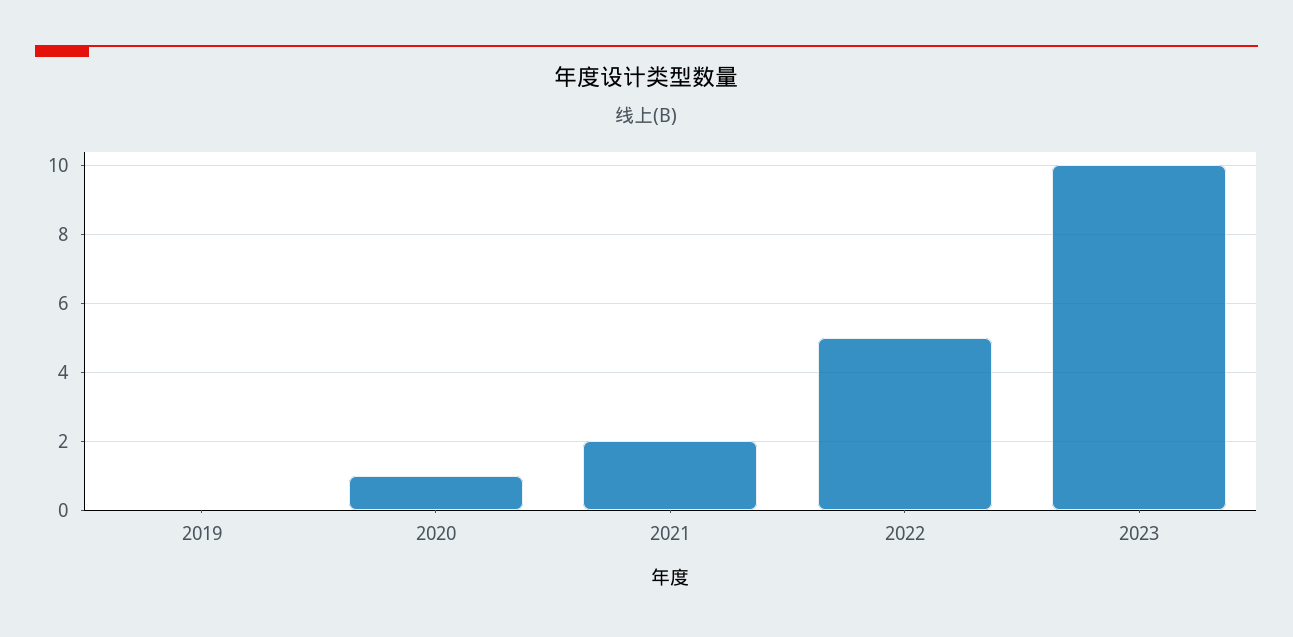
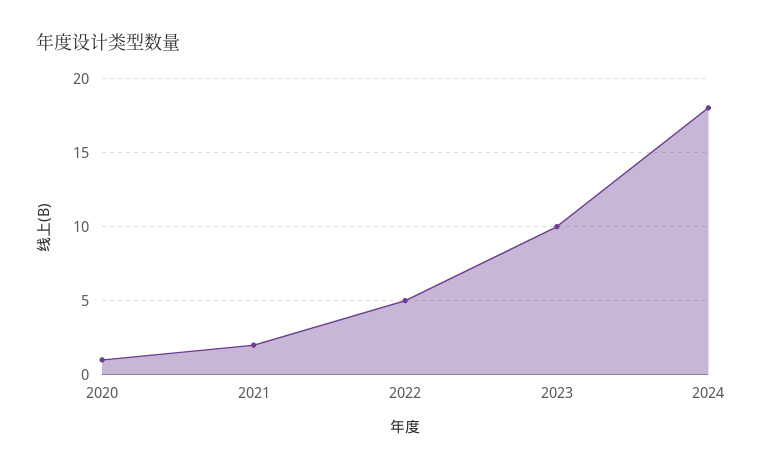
2019: 0 -> none
2024: none -> 18

